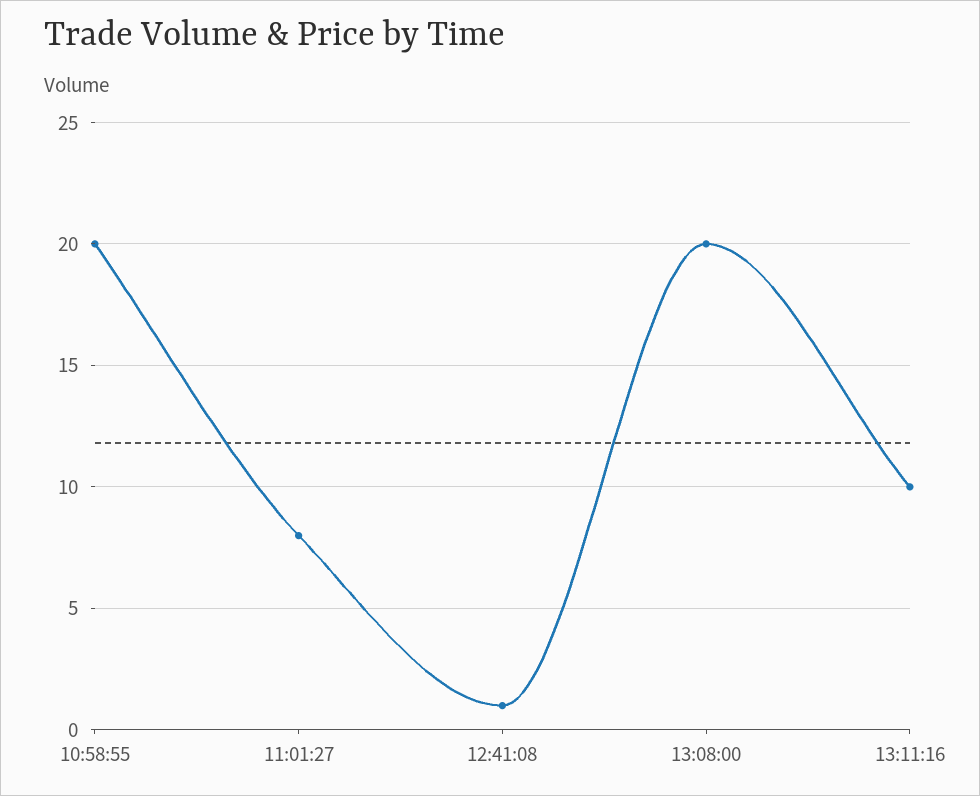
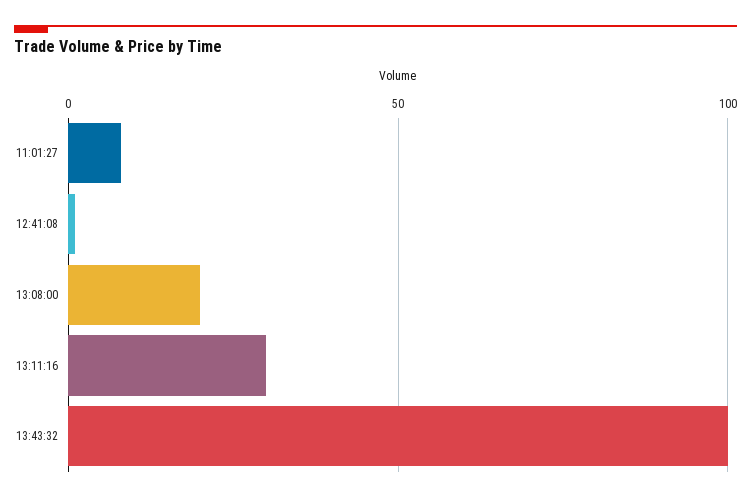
10:58:55: 20 -> none
13:11:16: 10 -> 30
13:43:32: none -> 100

